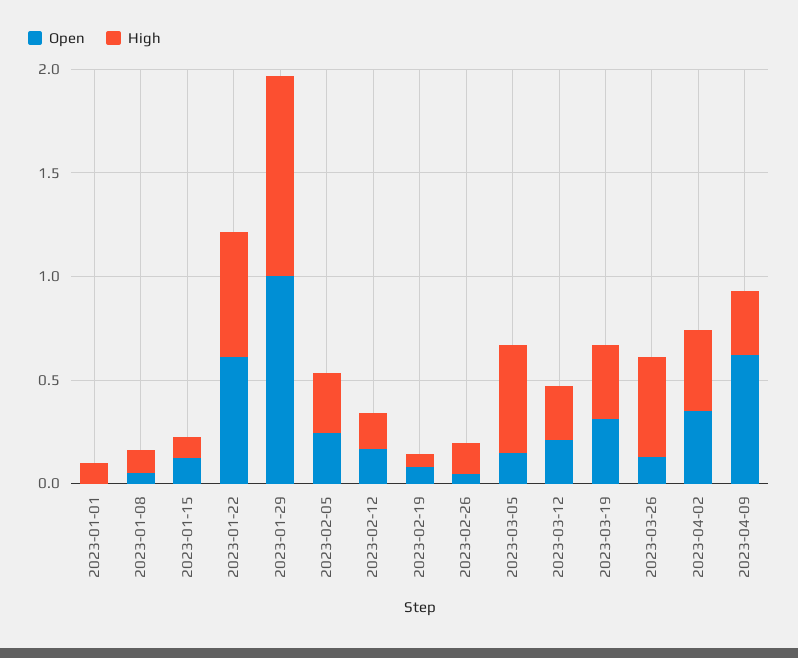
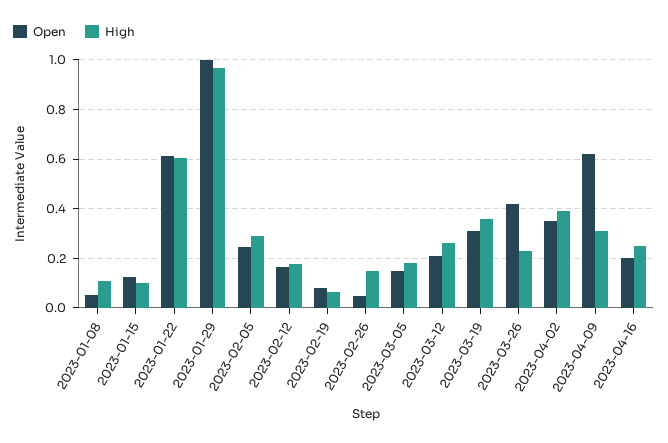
Open, 2023-01-01: 0 -> none
High, 2023-01-01: 0.1 -> none
High, 2023-03-05: 0.5 -> 0.175
Open, 2023-03-26: 0.1 -> 0.425
High, 2023-03-26: 0.5 -> 0.225
Open, 2023-04-16: none -> 0.2
High, 2023-04-16: none -> 0.25

